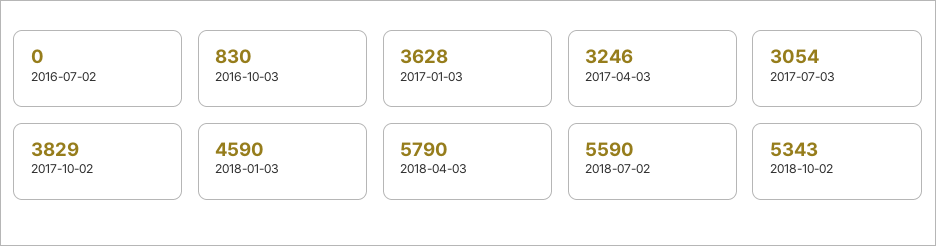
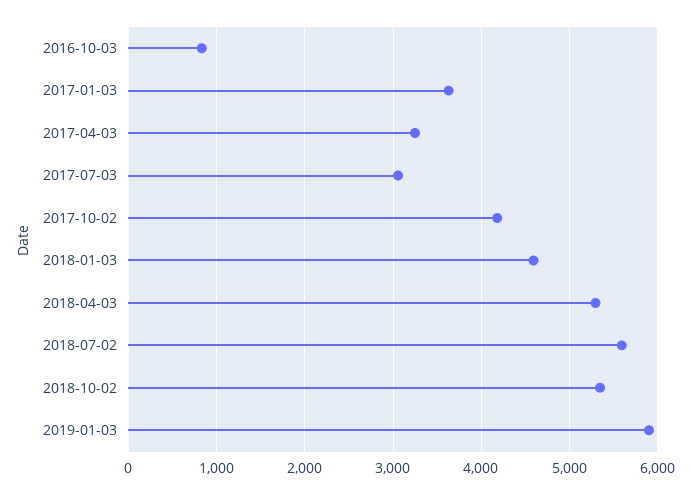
2016-07-02: 0 -> none
2017-10-02: 3829 -> 4200
2018-04-03: 5790 -> 5300
2019-01-03: none -> 5900

